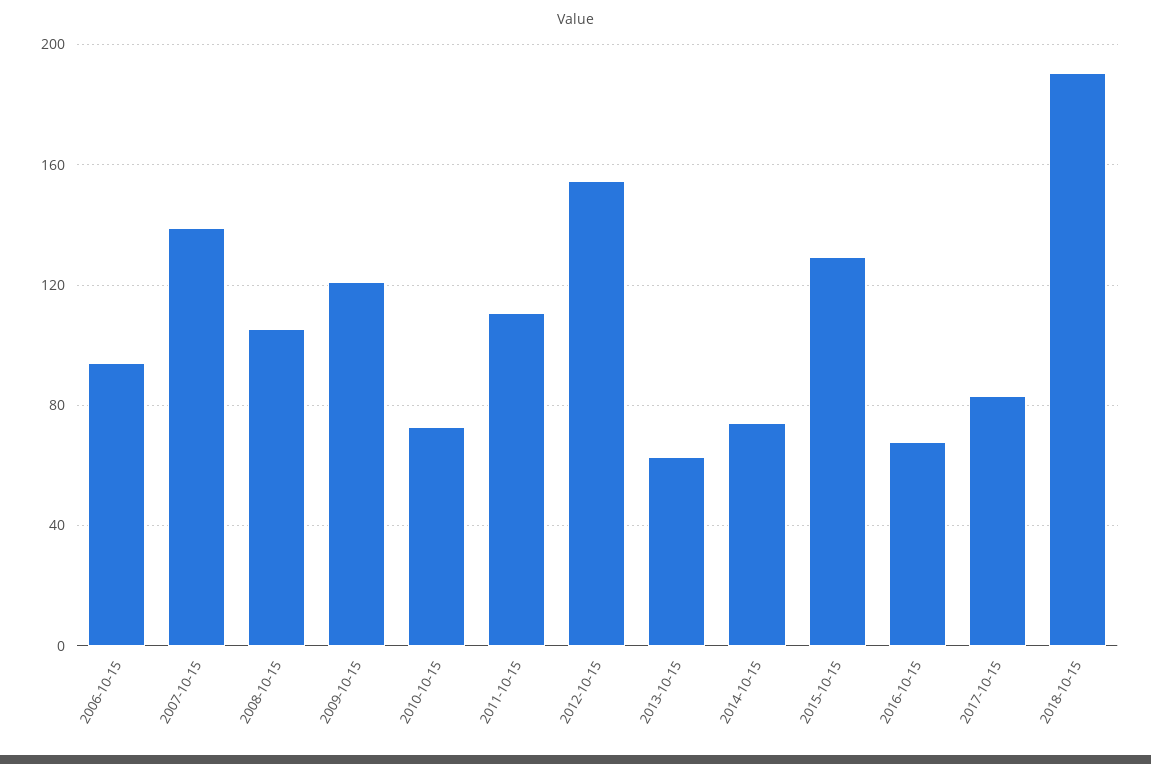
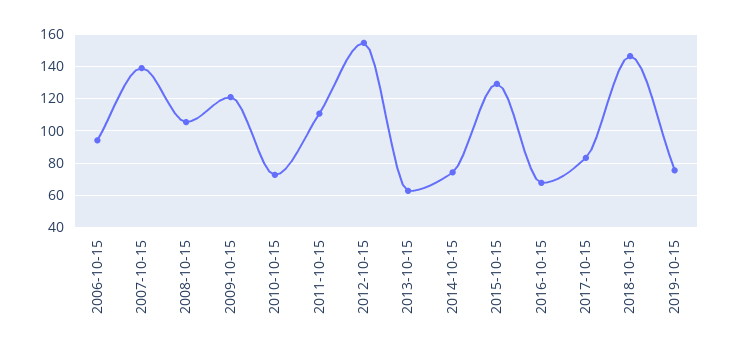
2018-10-15: 190 -> 145
2019-10-15: none -> 75

